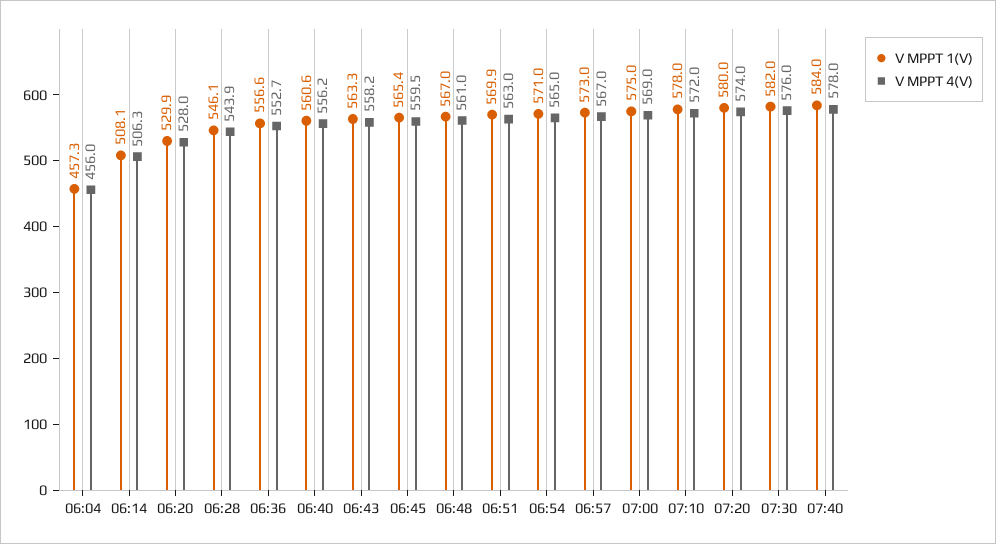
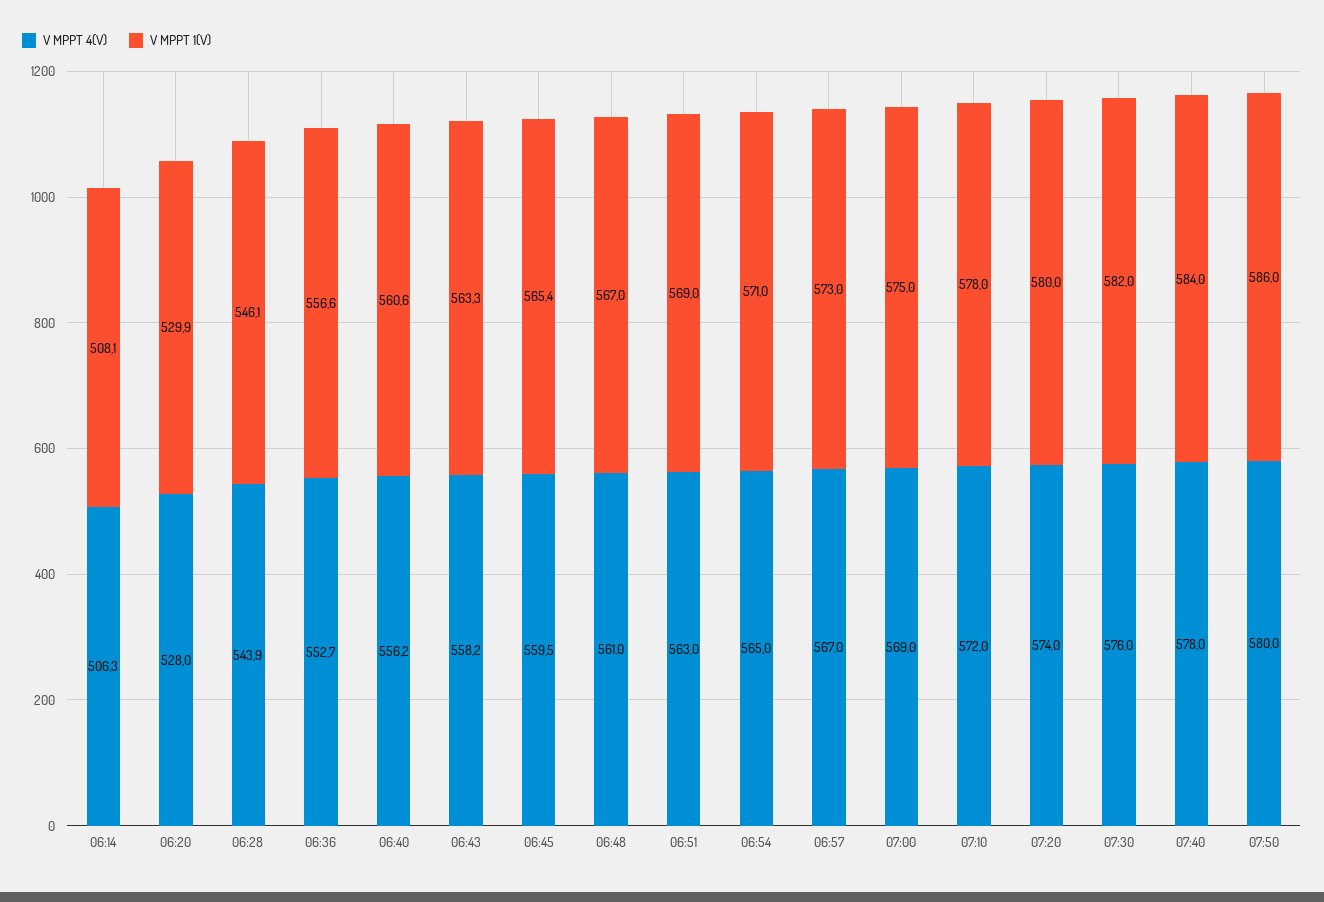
V MPPT 1(V), 06:04: 457.3 -> none
V MPPT 4(V), 06:04: 456 -> none
V MPPT 1(V), 06:51: 569.9 -> 569
V MPPT 4(V), 07:50: none -> 580
V MPPT 1(V), 07:50: none -> 586

